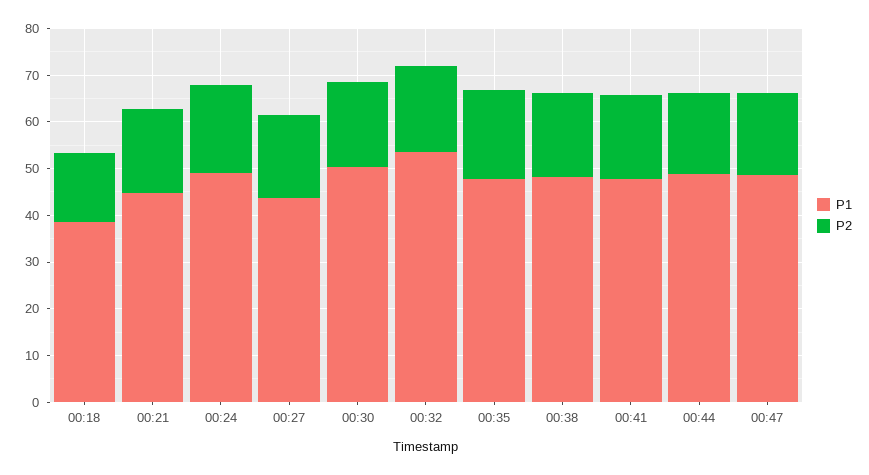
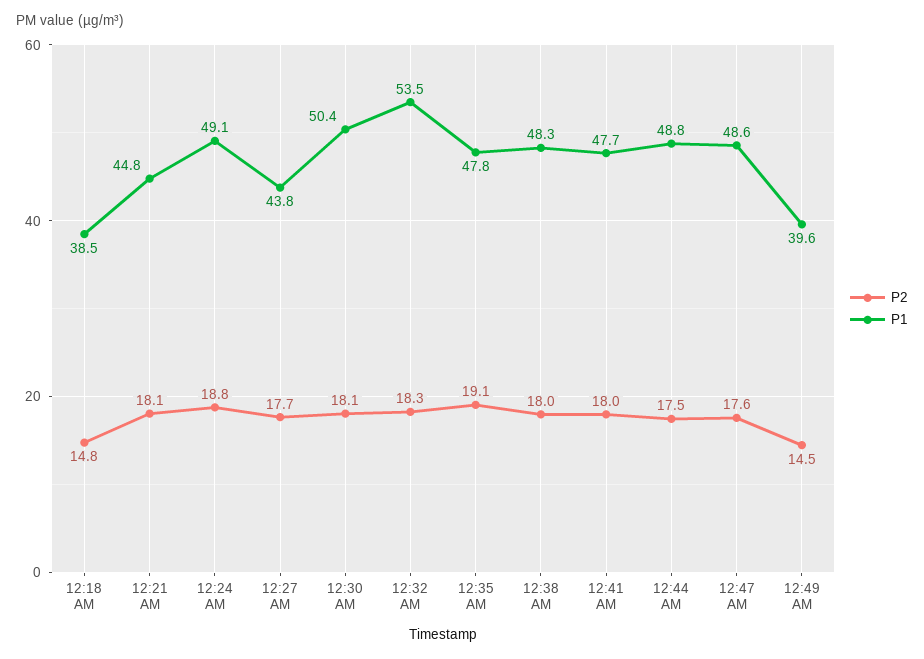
P2, 12:49 AM: none -> 14.5
P1, 12:49 AM: none -> 39.6

